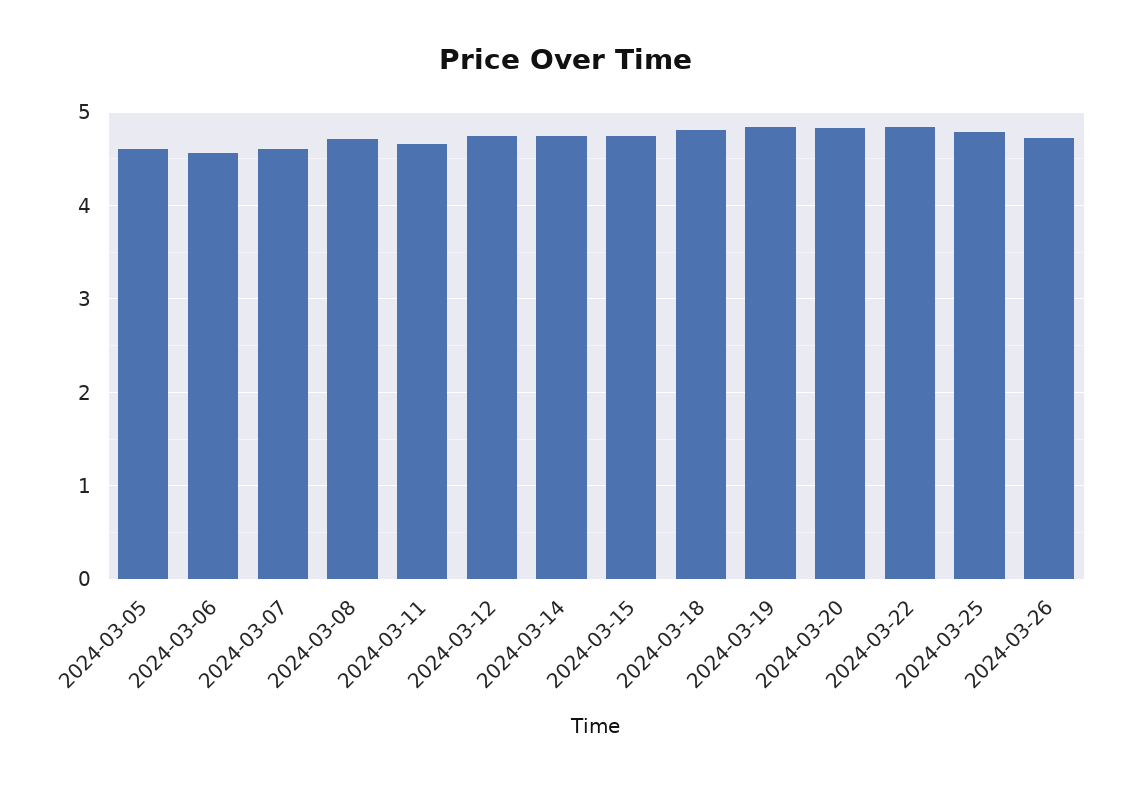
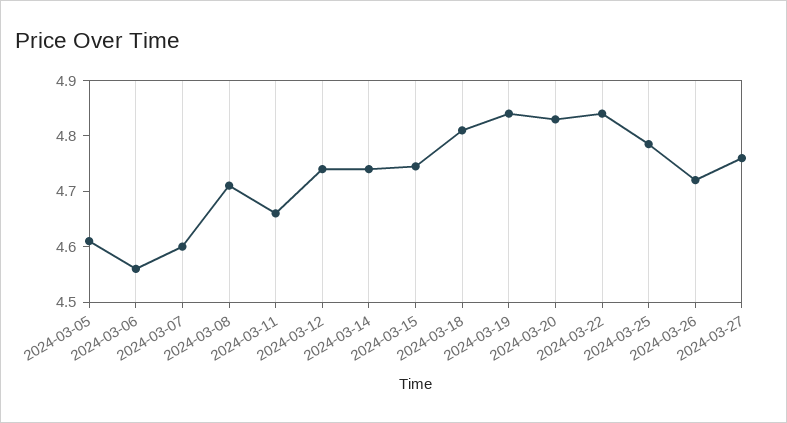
2024-03-27: none -> 4.76

